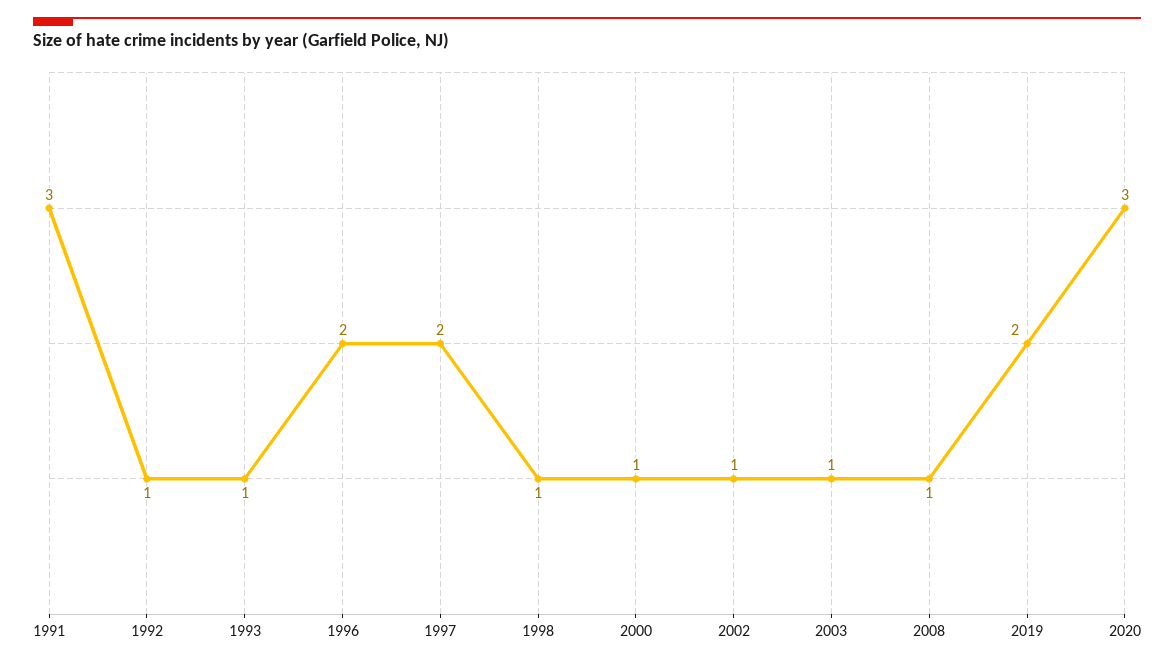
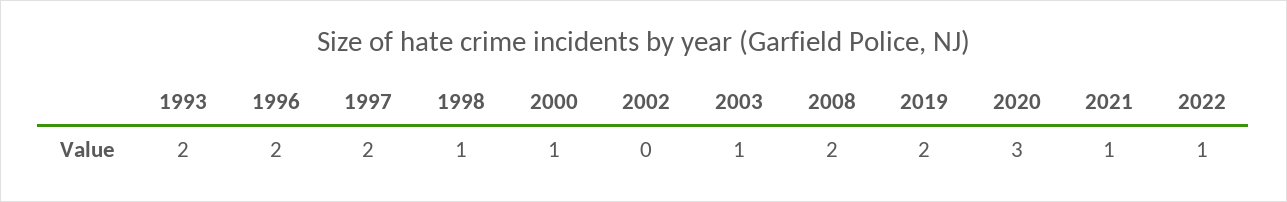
1991: 3 -> none
1992: 1 -> none
1993: 1 -> 2
2002: 1 -> 0
2008: 1 -> 2
2021: none -> 1
2022: none -> 1

